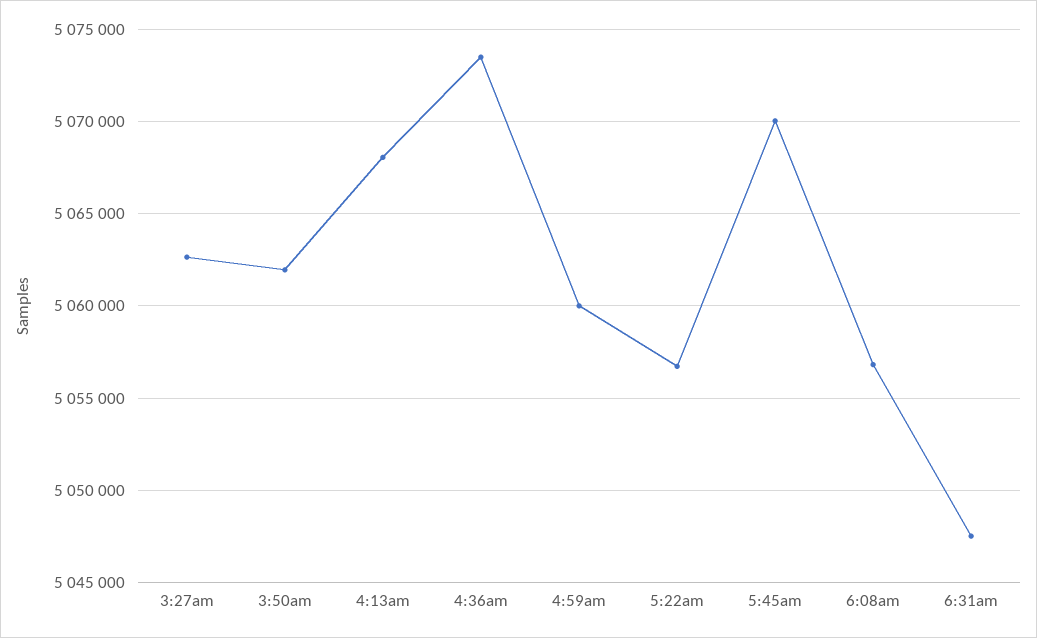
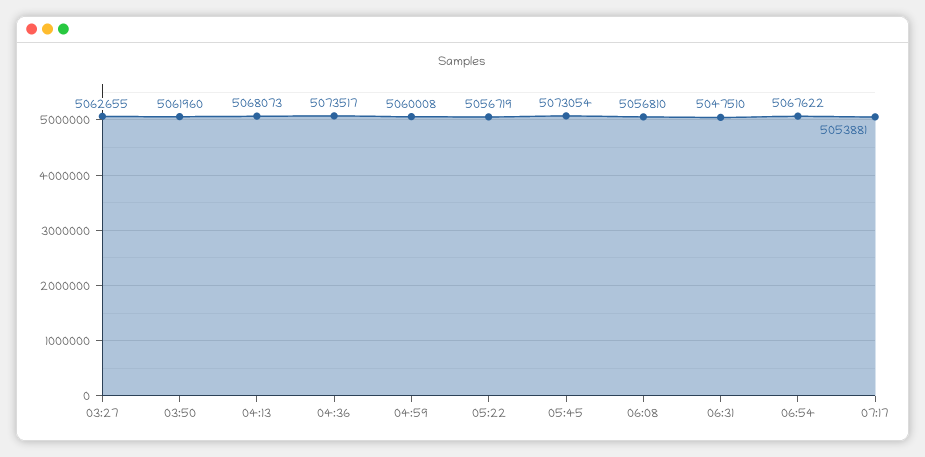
5:45am: 5070000 -> 5073054
06:54: none -> 5067622
07:17: none -> 5053881

